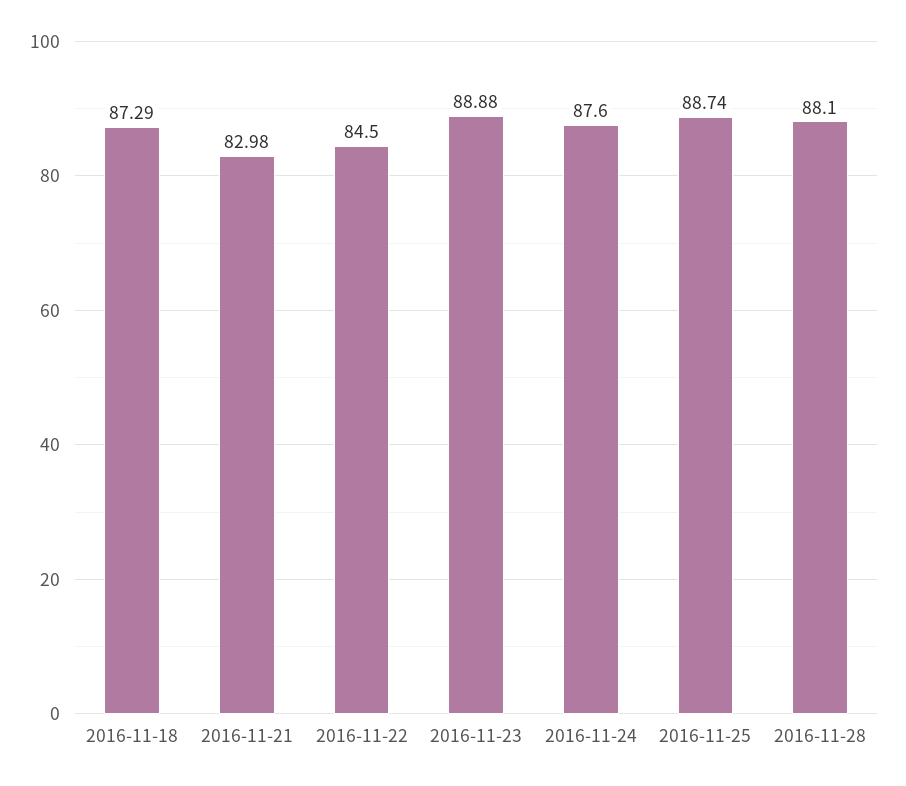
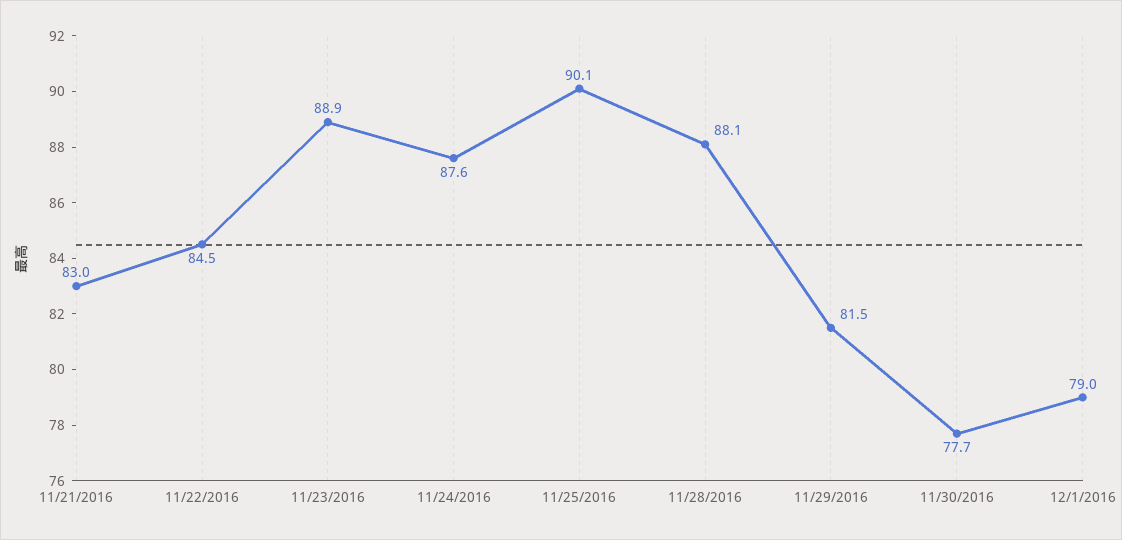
2016-11-18: 87.29 -> none
2016-11-25: 88.74 -> 90.1
11/29/2016: none -> 81.5
11/30/2016: none -> 77.7
12/1/2016: none -> 79

